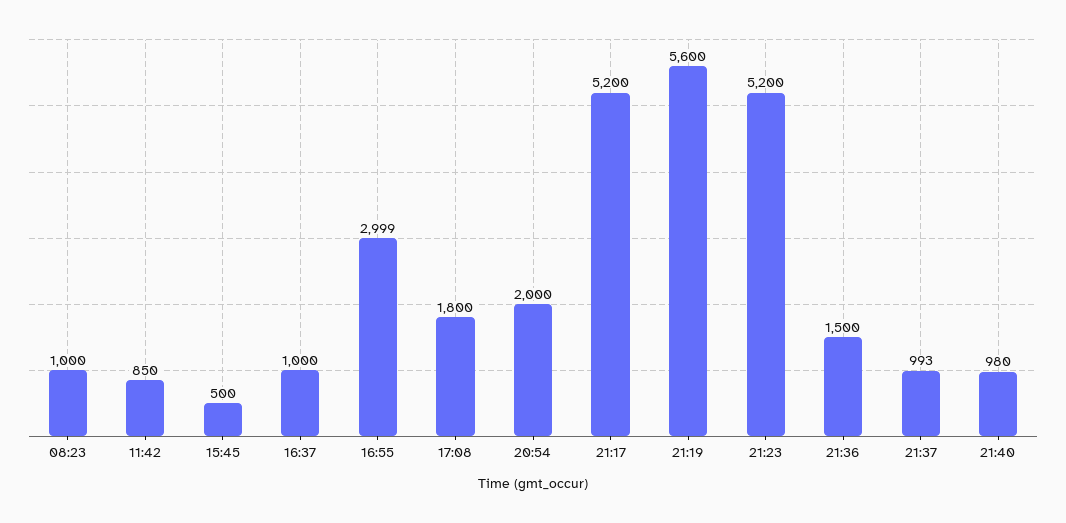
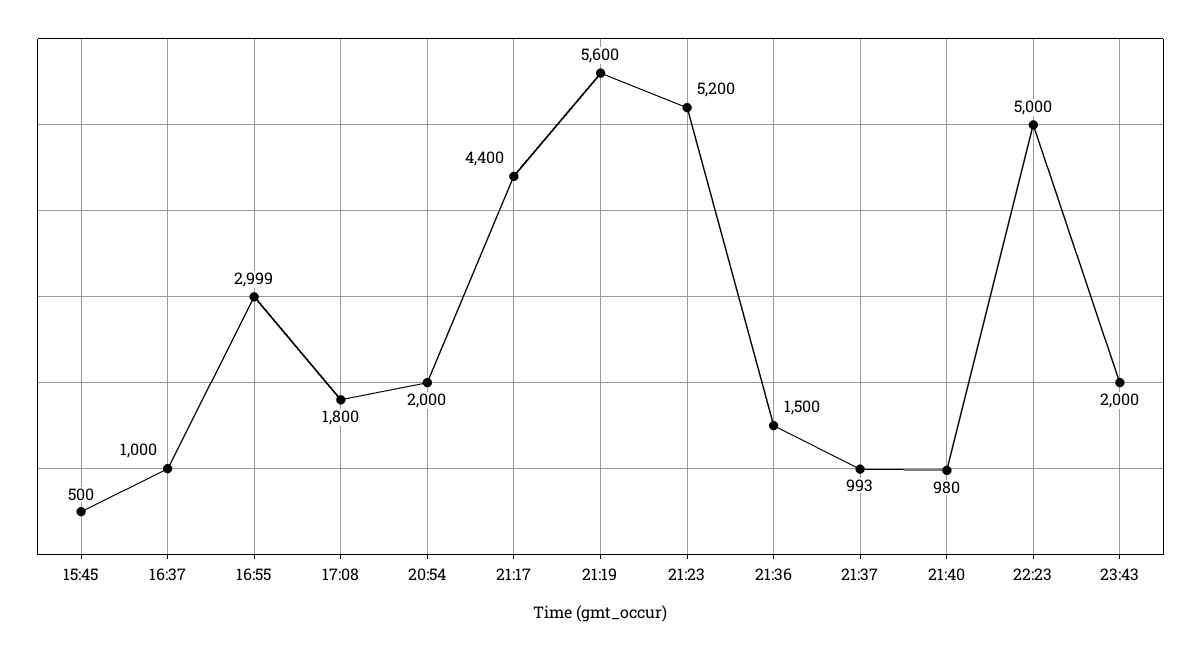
08:23: 1000 -> none
11:42: 850 -> none
21:17: 5200 -> 4400
22:23: none -> 5000
23:43: none -> 2000

